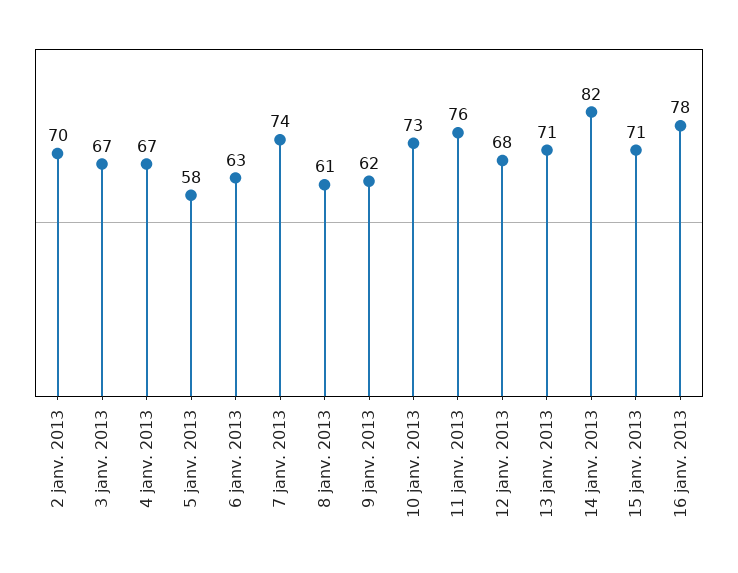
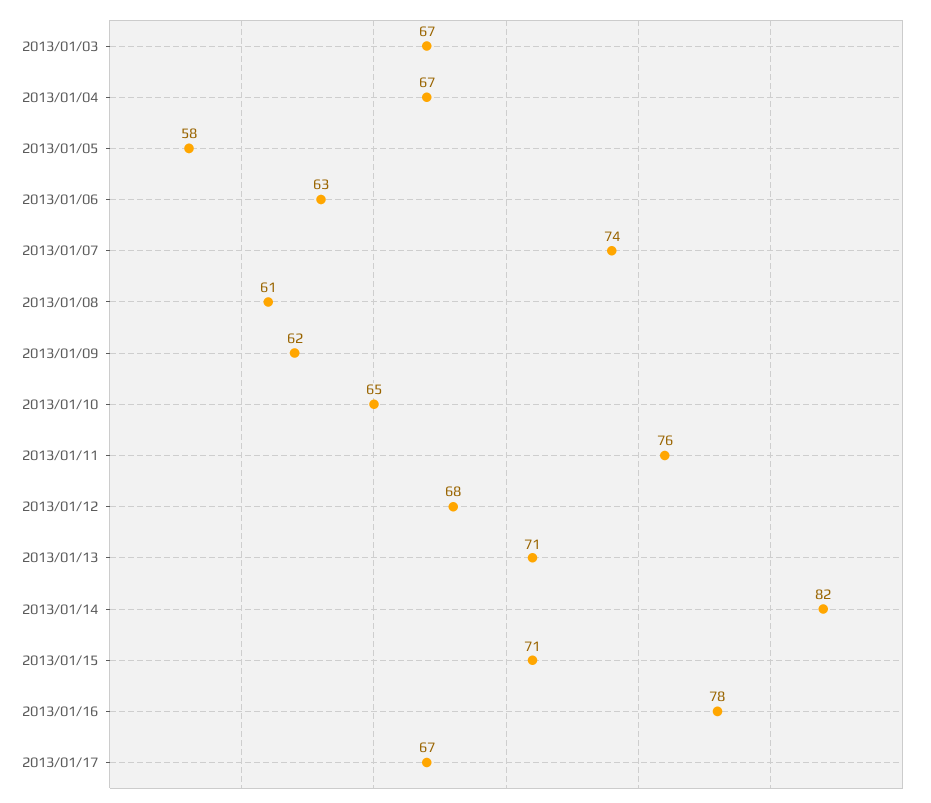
2 janv. 2013: 70 -> none
10 janv. 2013: 73 -> 65
2013/01/17: none -> 67

